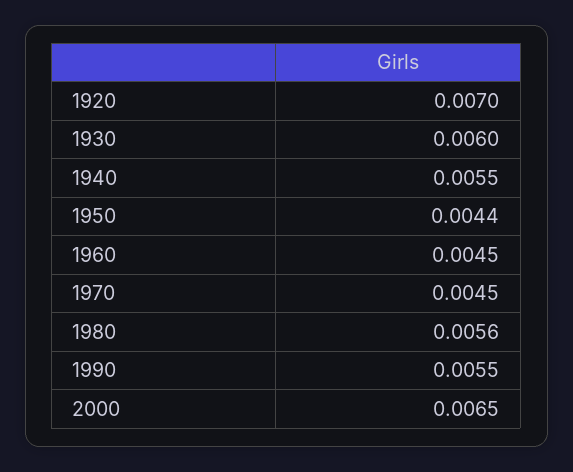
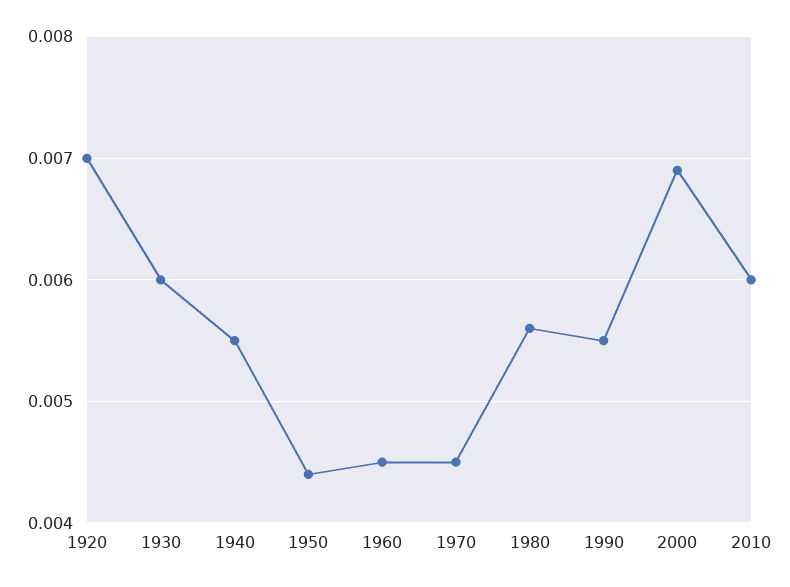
2000: 0.0065 -> 0.0069
2010: none -> 0.006

